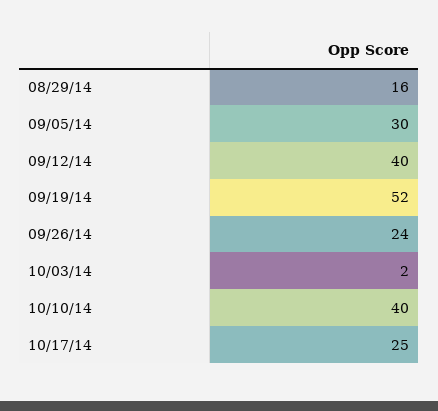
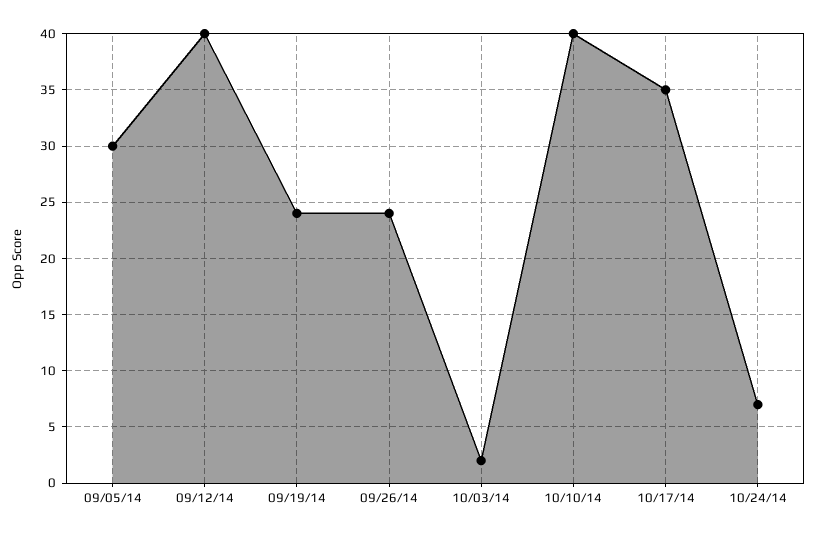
08/29/14: 16 -> none
09/19/14: 52 -> 24
10/17/14: 25 -> 35
10/24/14: none -> 7

